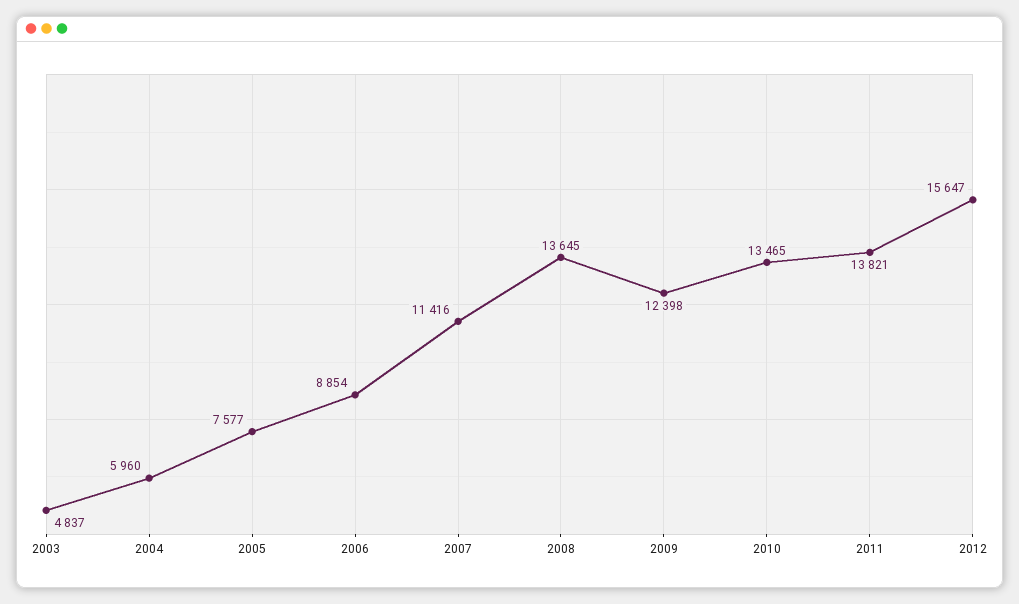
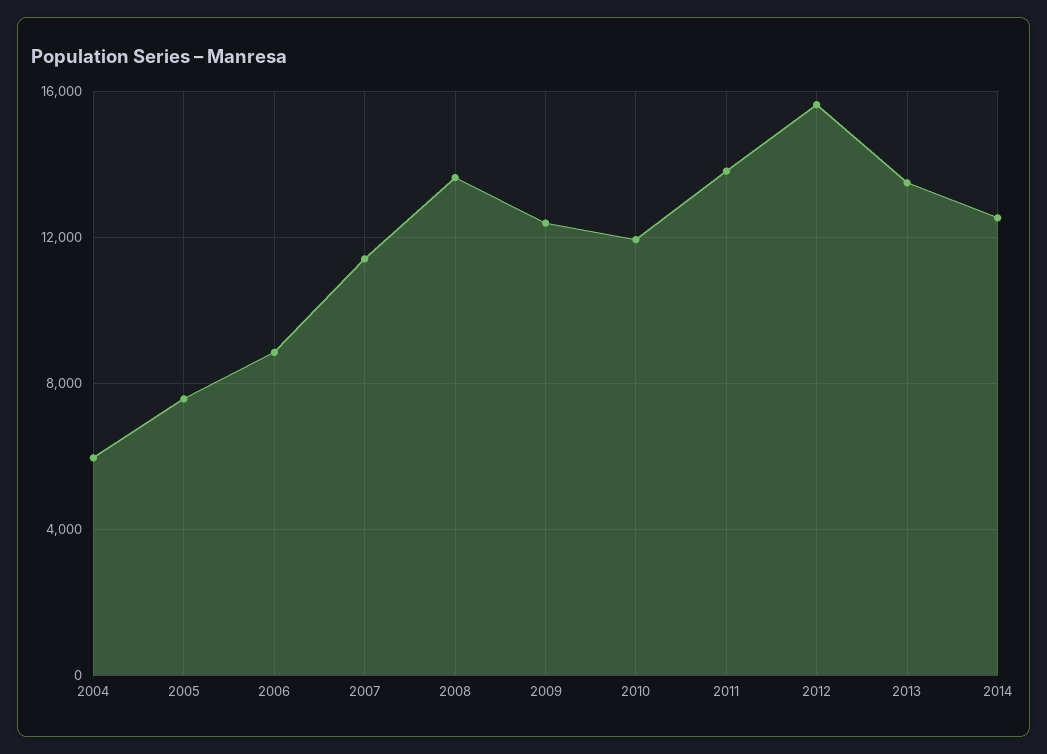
2003: 4837 -> none
2010: 13465 -> 12000
2013: none -> 13500
2014: none -> 12500

